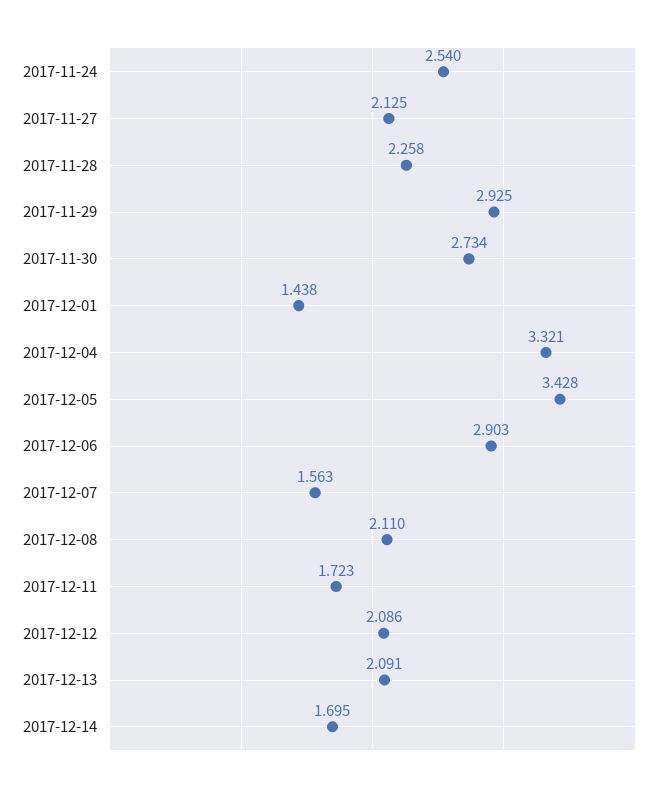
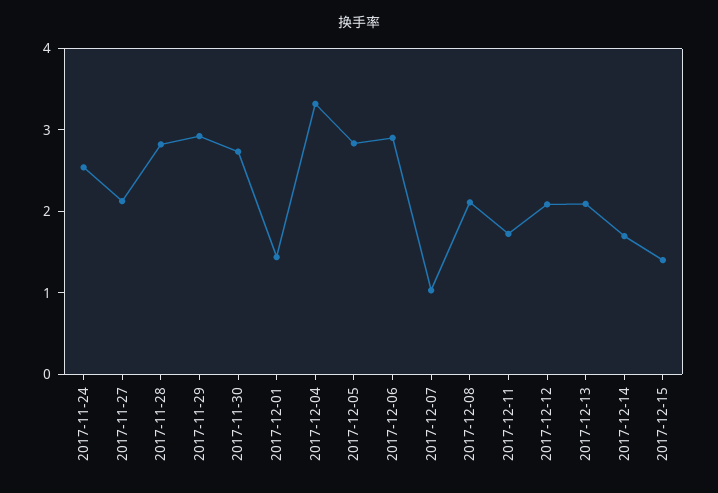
2017-11-28: 2.258 -> 2.8
2017-12-05: 3.428 -> 2.8
2017-12-07: 1.563 -> 1
2017-12-15: none -> 1.4

